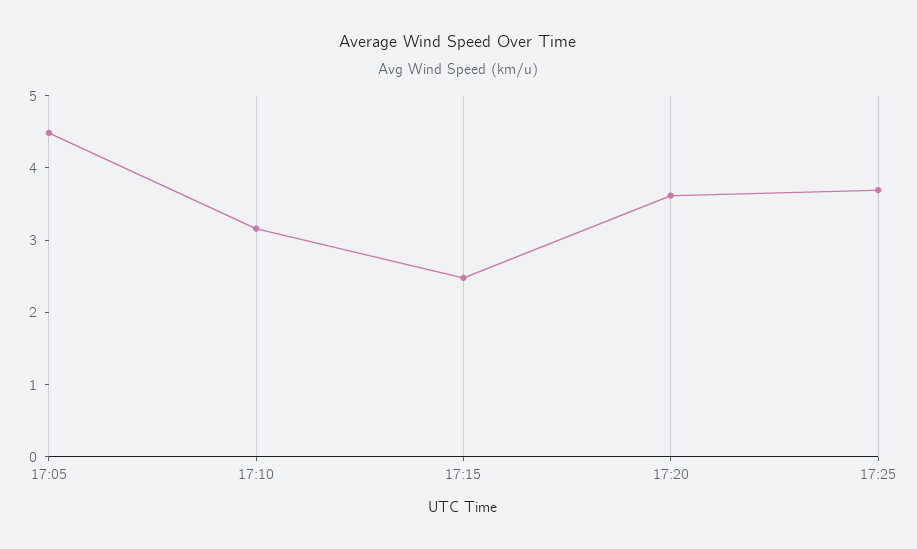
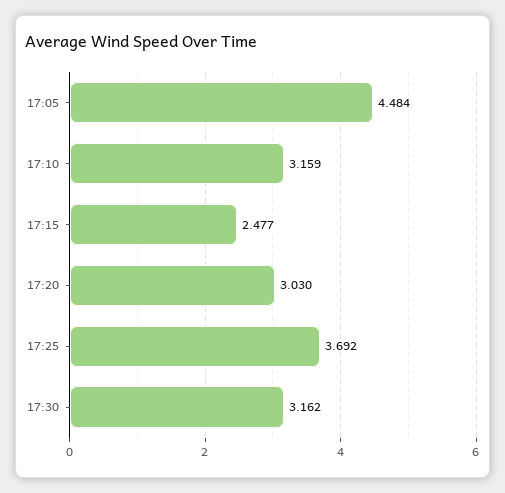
17:20: 3.6 -> 3.03
17:30: none -> 3.162

